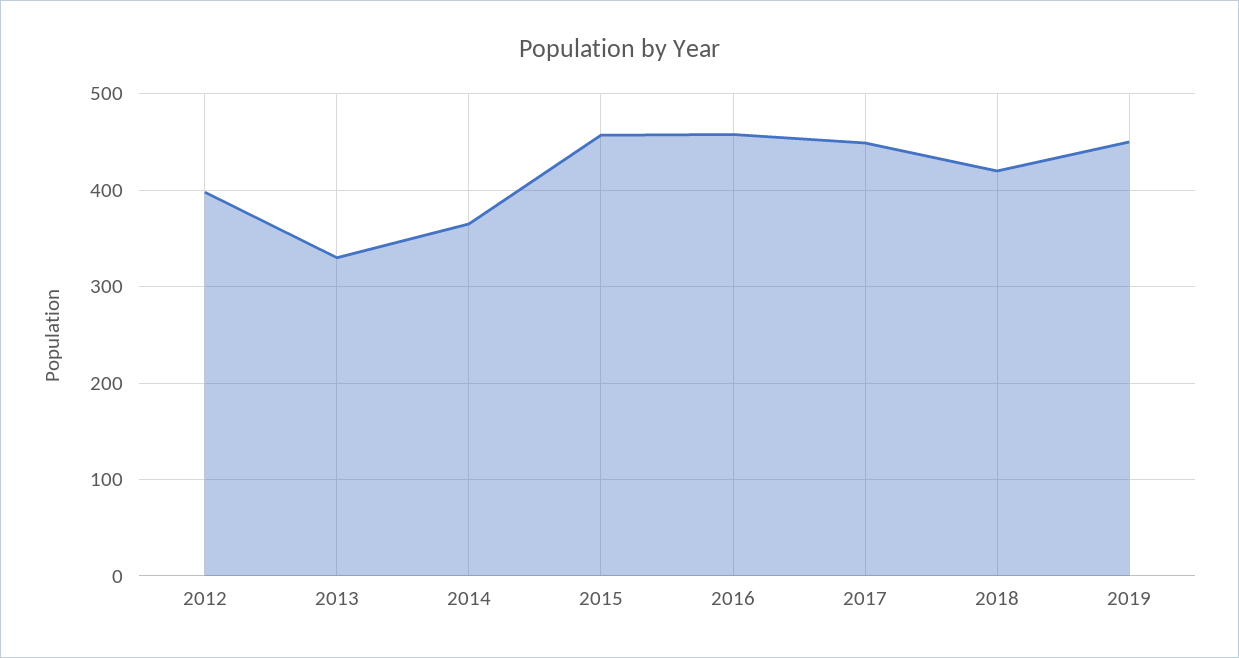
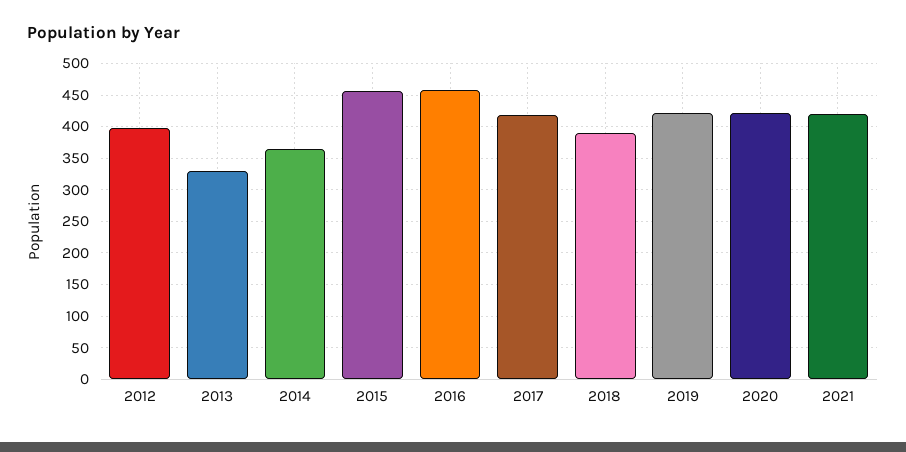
2017: 450 -> 420
2018: 420 -> 390
2019: 450 -> 420
2020: none -> 420
2021: none -> 420

